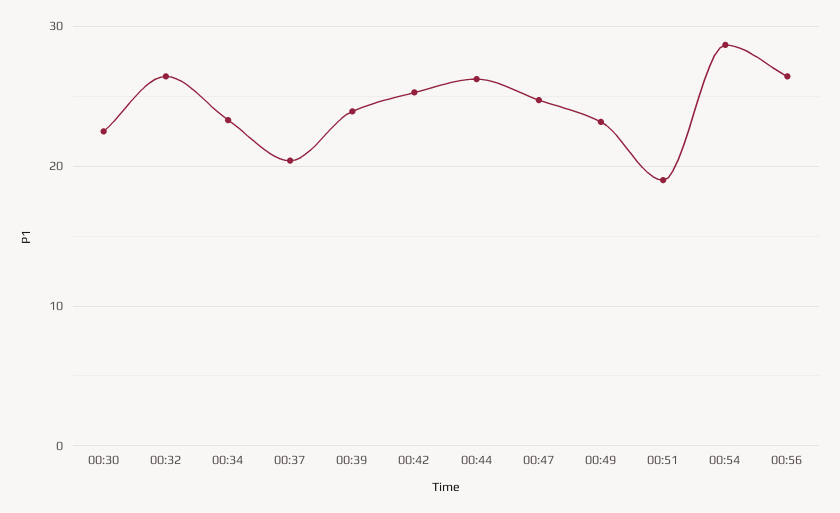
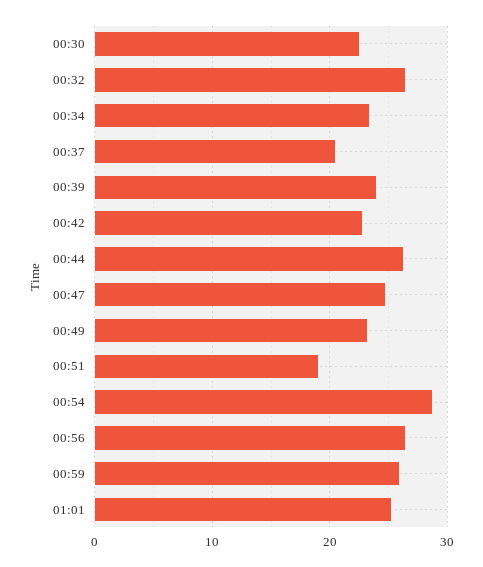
00:42: 25 -> 23
00:59: none -> 26
01:01: none -> 25

